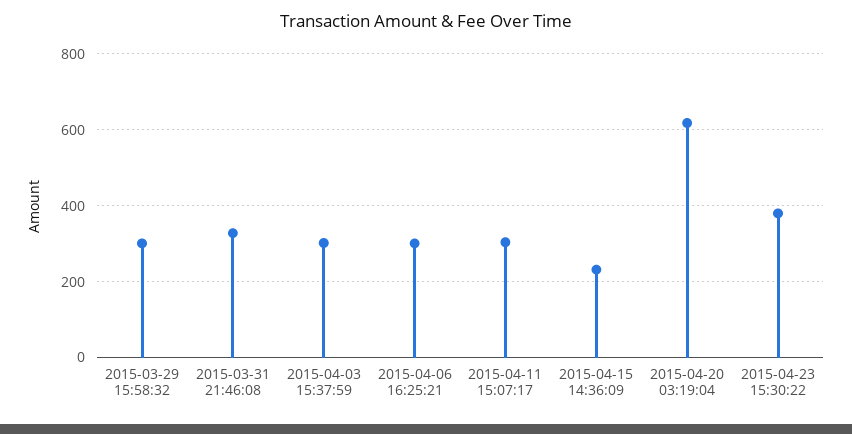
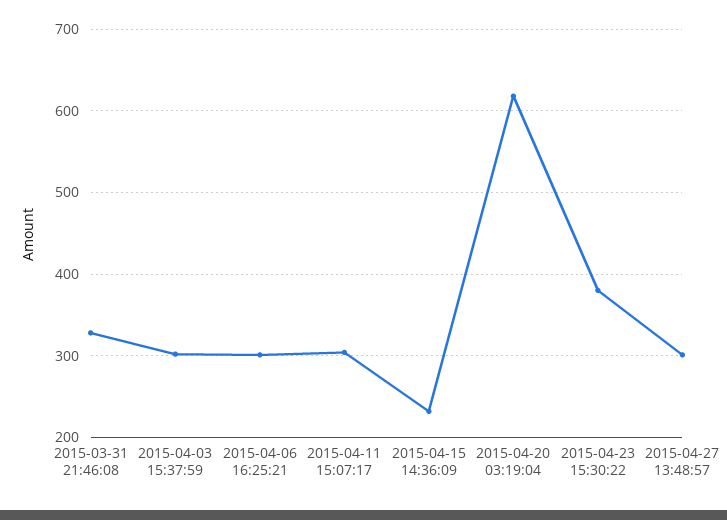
2015-03-29 15:58:32: 300 -> none
2015-04-27 13:48:57: none -> 300

